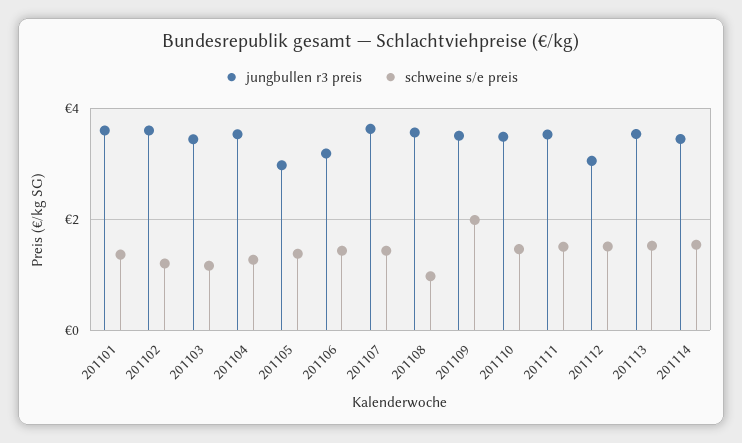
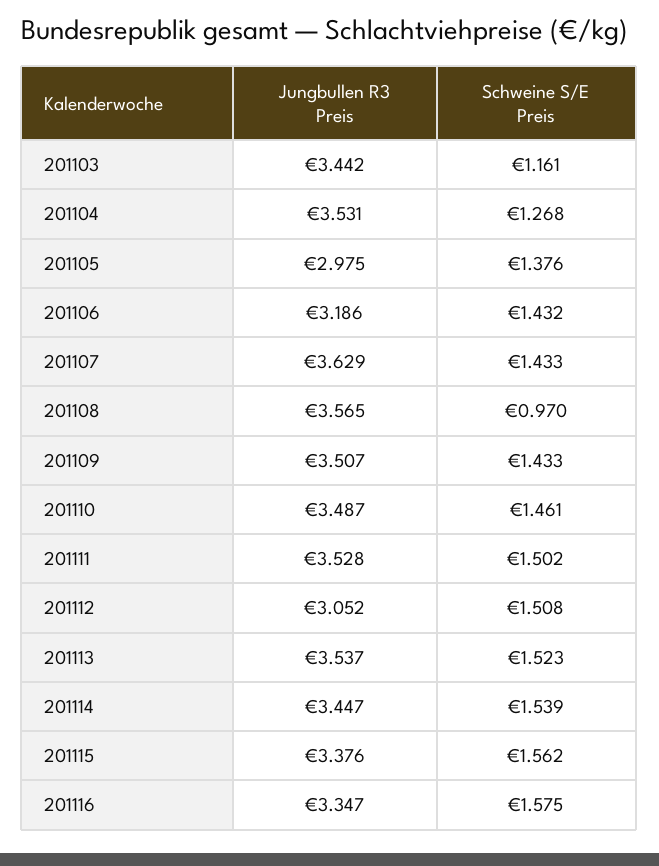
jungbullen r3 preis, 201101: 3.6 -> none
schweine s/e preis, 201101: 1.4 -> none
jungbullen r3 preis, 201102: 3.6 -> none
schweine s/e preis, 201102: 1.2 -> none
schweine s/e preis, 201109: 2 -> 1.433
jungbullen r3 preis, 201115: none -> 3.376
schweine s/e preis, 201115: none -> 1.562
jungbullen r3 preis, 201116: none -> 3.347
schweine s/e preis, 201116: none -> 1.575

